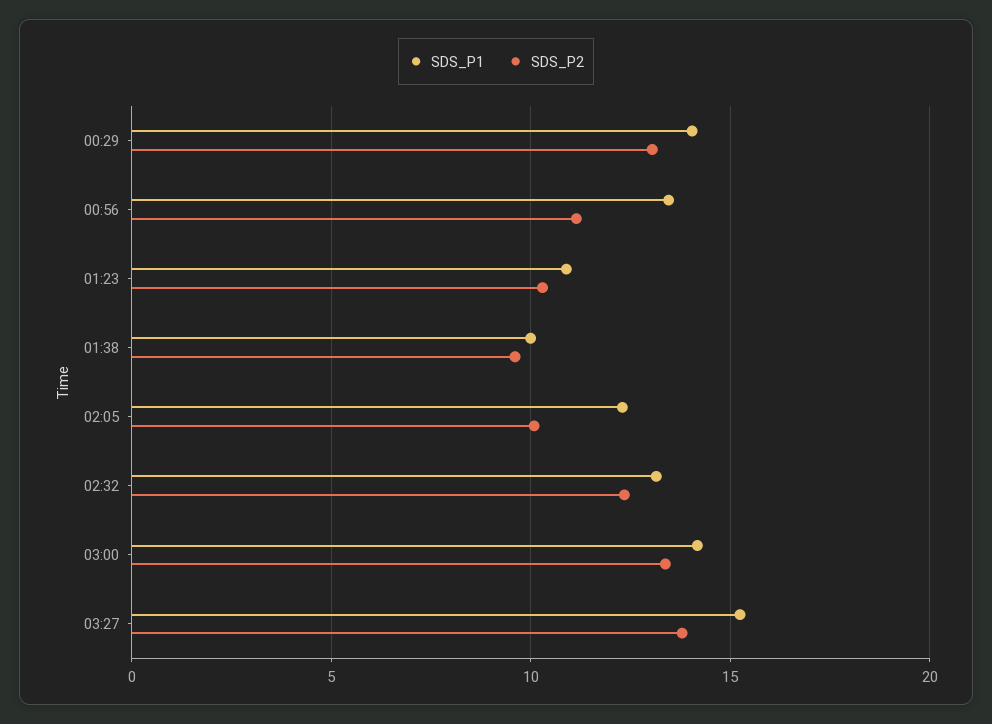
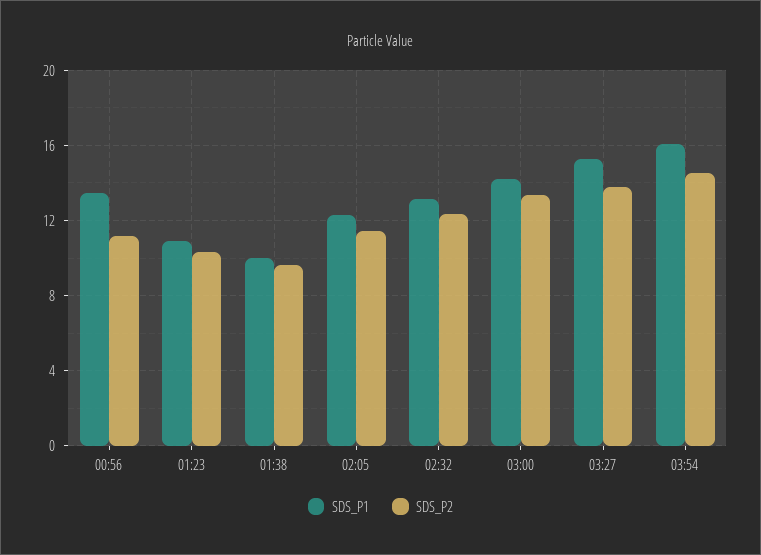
SDS_P1, 00:29: 14 -> none
SDS_P2, 00:29: 13 -> none
SDS_P2, 02:05: 10 -> 11.5
SDS_P1, 03:54: none -> 16
SDS_P2, 03:54: none -> 14.5

